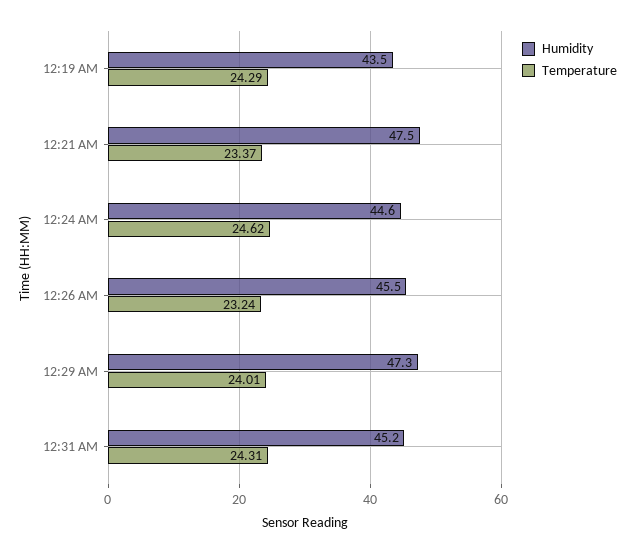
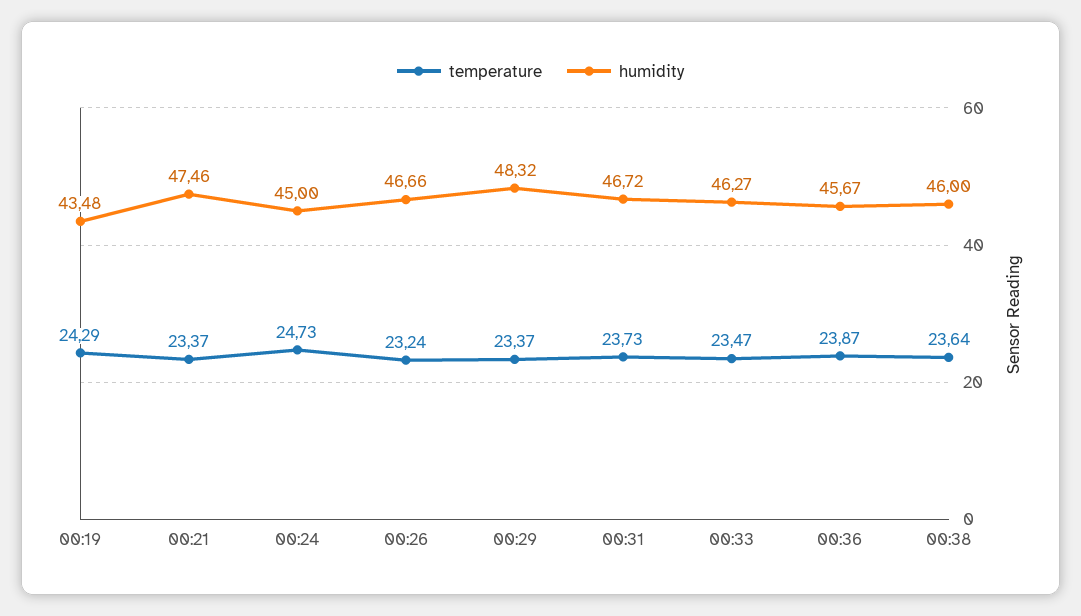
Humidity, 12:24 AM: 44.6 -> 45
Temperature, 12:24 AM: 24.62 -> 24.73
Humidity, 12:26 AM: 45.5 -> 46.66
Humidity, 12:29 AM: 47.3 -> 48.32
Temperature, 12:29 AM: 24.01 -> 23.37
Humidity, 12:31 AM: 45.2 -> 46.72
Temperature, 12:31 AM: 24.31 -> 23.73
Temperature, 00:33: none -> 23.47
Humidity, 00:33: none -> 46.27
Temperature, 00:36: none -> 23.87
Humidity, 00:36: none -> 45.67
Temperature, 00:38: none -> 23.64
Humidity, 00:38: none -> 46

